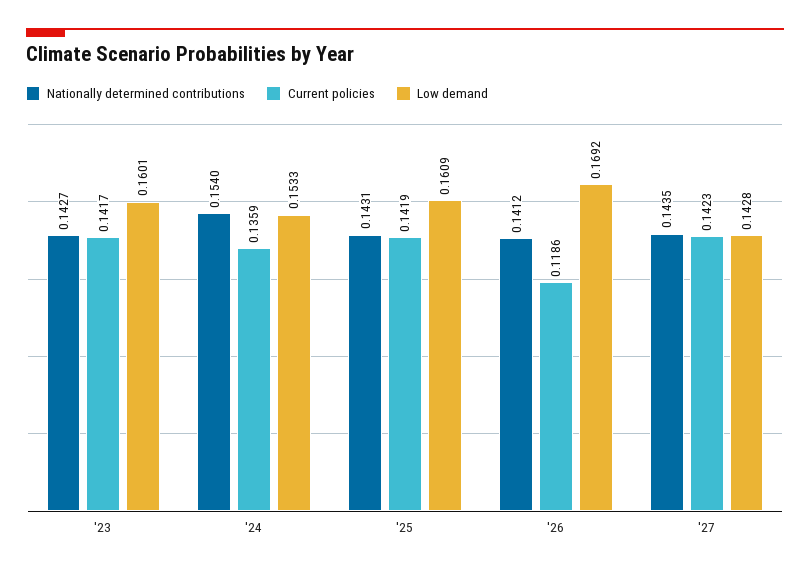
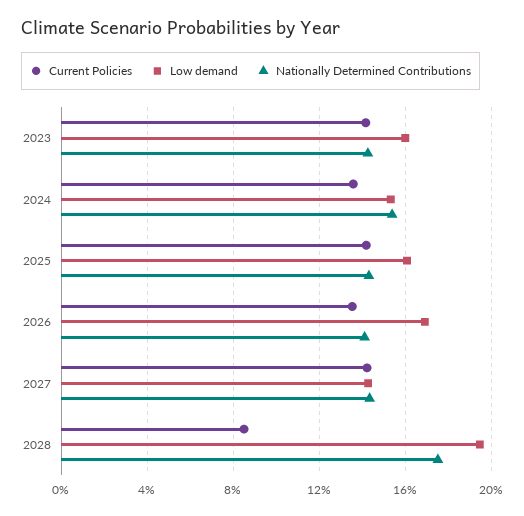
Current policies, '26: 0.1186 -> 0.135
Current policies, 2028: none -> 0.085
Low demand, 2028: none -> 0.195
Nationally determined contributions, 2028: none -> 0.175

